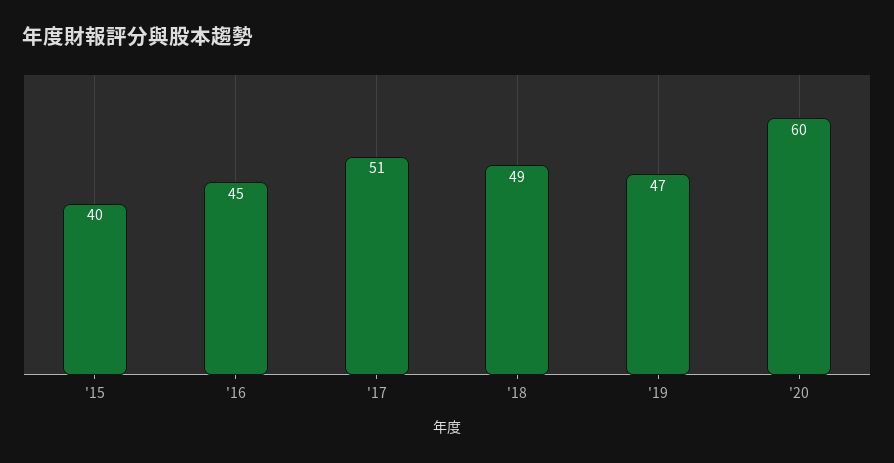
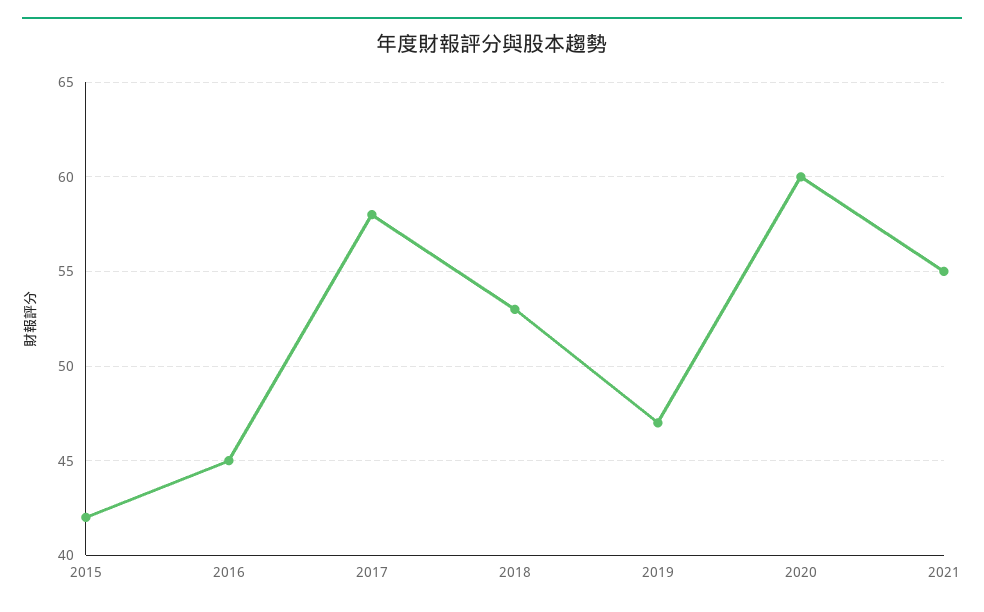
'15: 40 -> 42
'17: 51 -> 58
'18: 49 -> 53
2021: none -> 55

